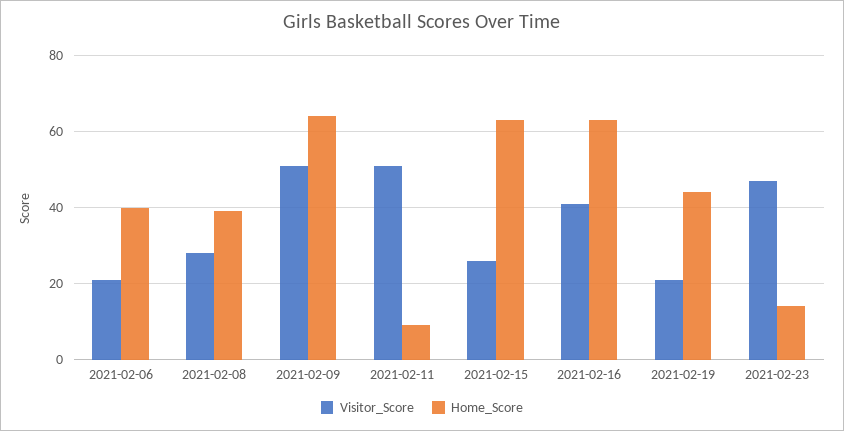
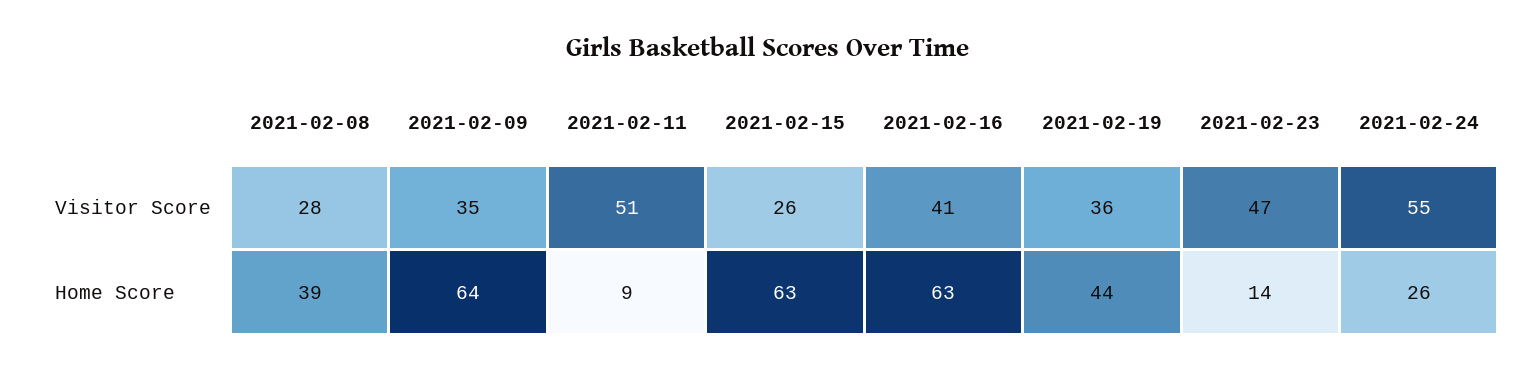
Visitor_Score, 2021-02-06: 20 -> none
Home_Score, 2021-02-06: 40 -> none
Visitor_Score, 2021-02-09: 50 -> 35
Visitor_Score, 2021-02-19: 20 -> 36
Visitor_Score, 2021-02-24: none -> 55
Home_Score, 2021-02-24: none -> 26

